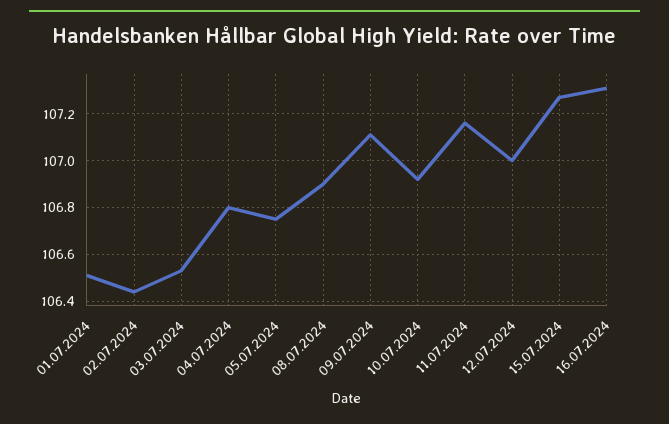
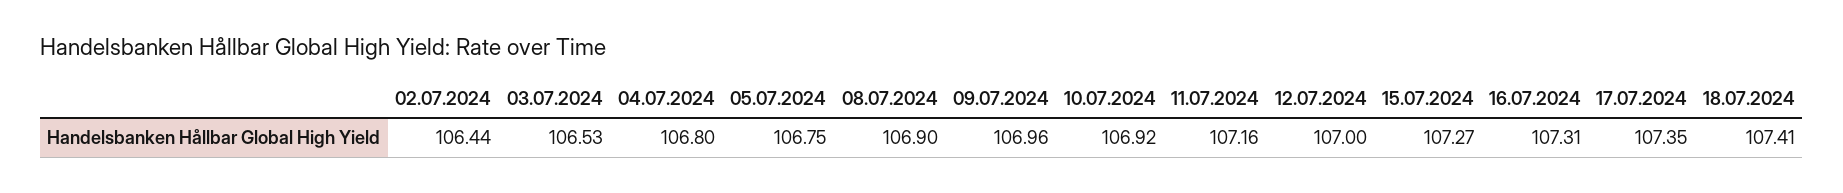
01.07.2024: 106.5 -> none
09.07.2024: 107.1 -> 106.96
17.07.2024: none -> 107.35
18.07.2024: none -> 107.41

